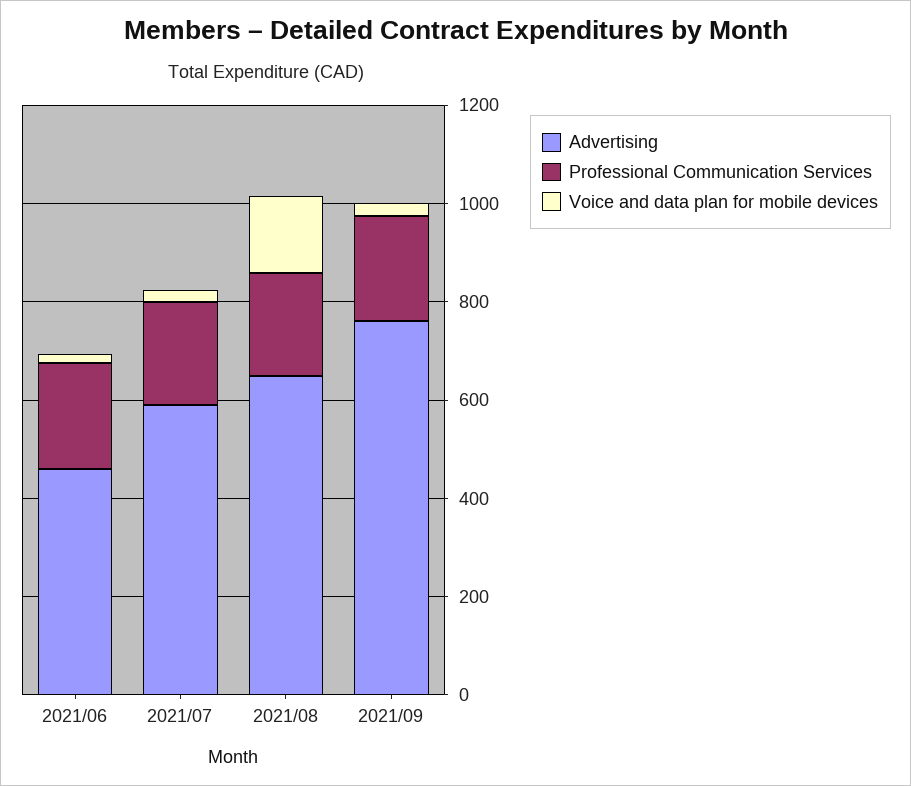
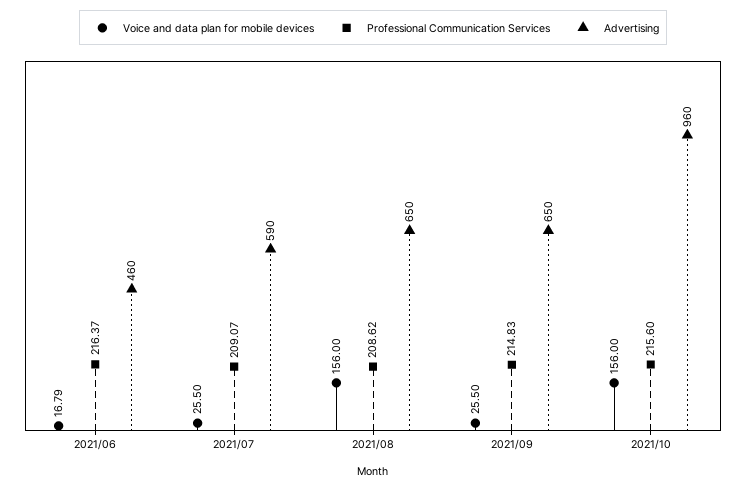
Advertising, 2021/09: 750 -> 650
Voice and data plan for mobile devices, 2021/10: none -> 156
Professional Communication Services, 2021/10: none -> 215.6
Advertising, 2021/10: none -> 960

